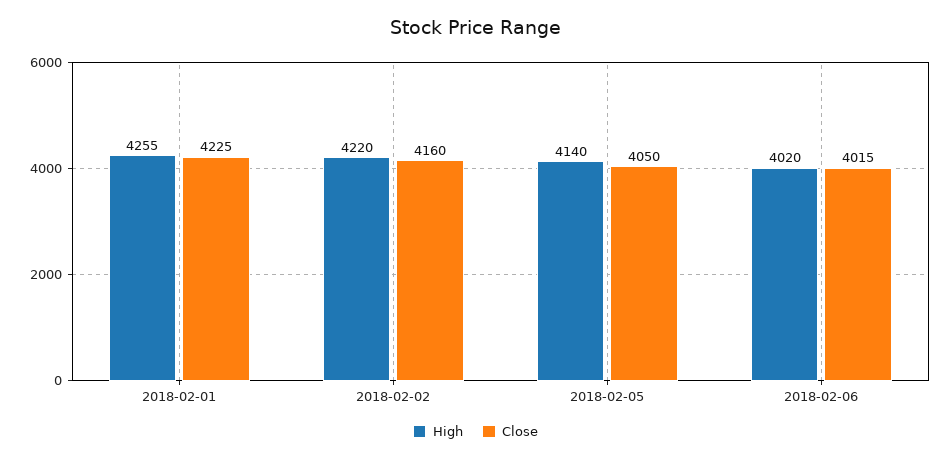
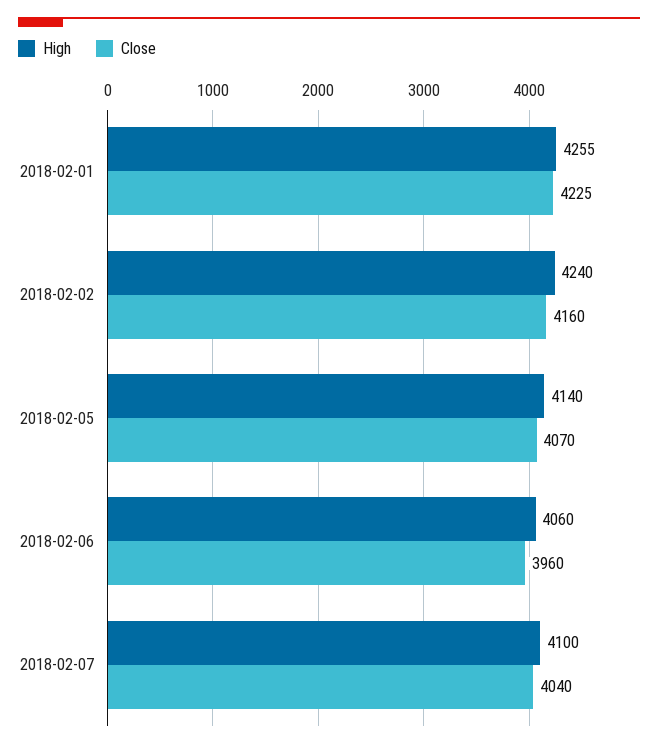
High, 2018-02-02: 4220 -> 4240
Close, 2018-02-05: 4050 -> 4070
High, 2018-02-06: 4020 -> 4060
Close, 2018-02-06: 4015 -> 3960
High, 2018-02-07: none -> 4100
Close, 2018-02-07: none -> 4040

